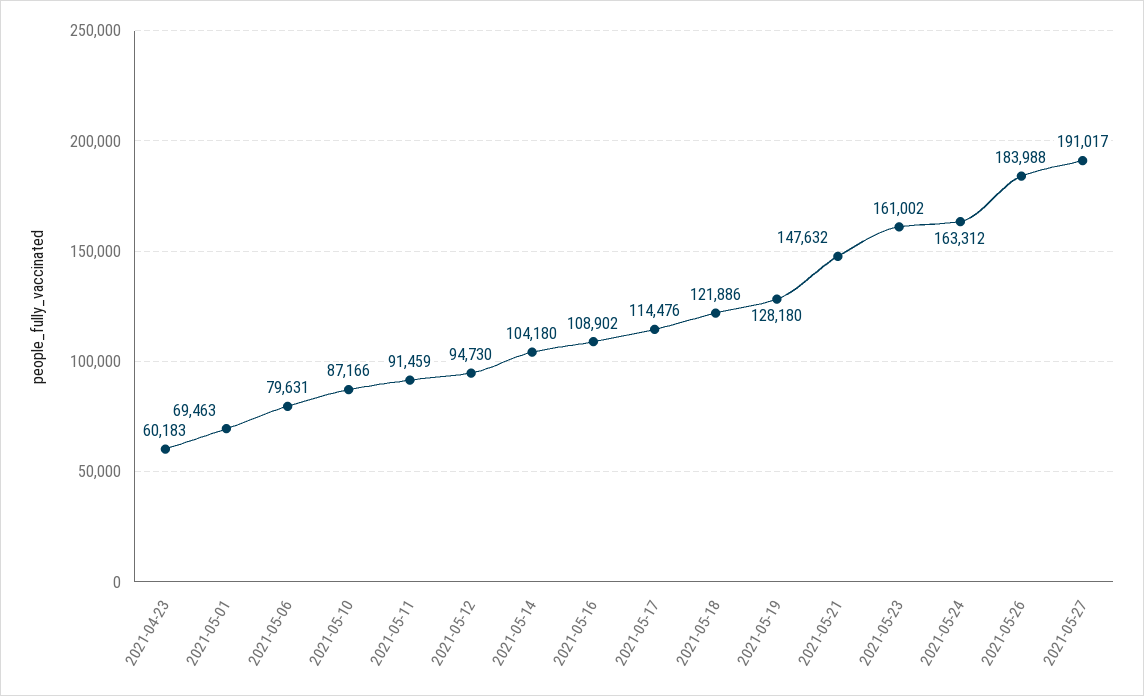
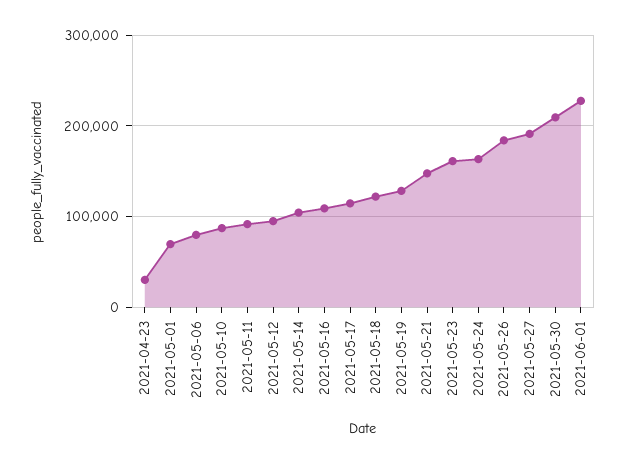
2021-04-23: 60183 -> 30000
2021-05-30: none -> 210000
2021-06-01: none -> 230000

